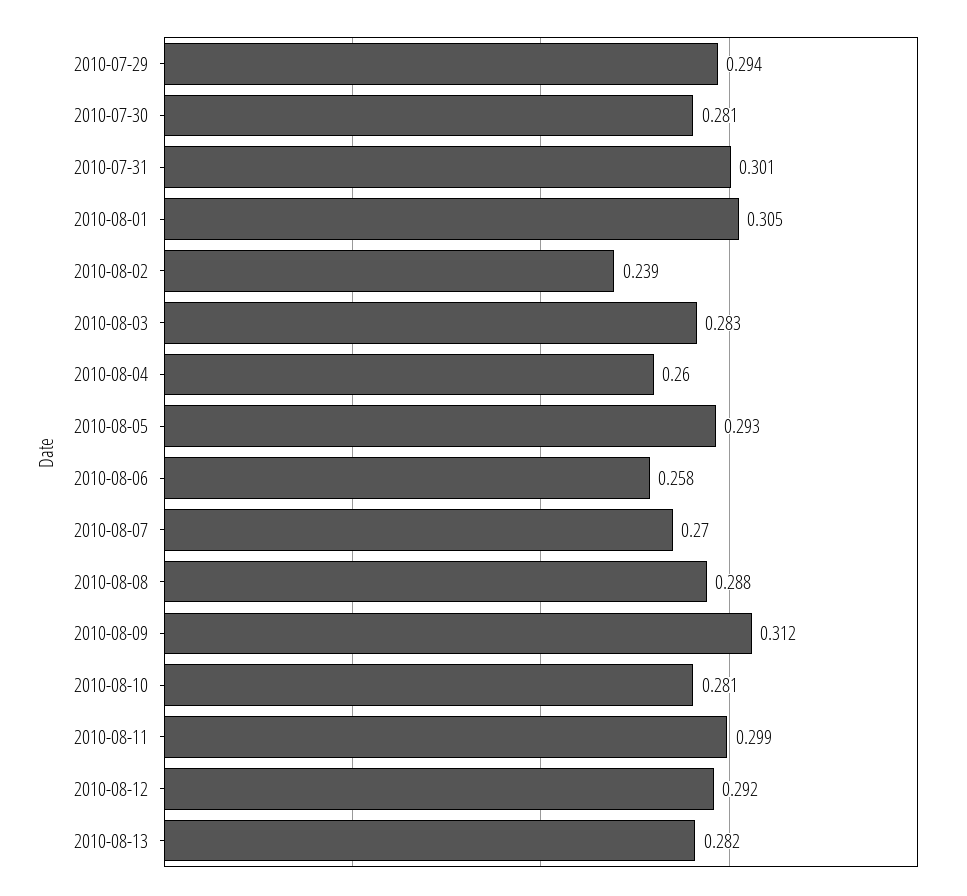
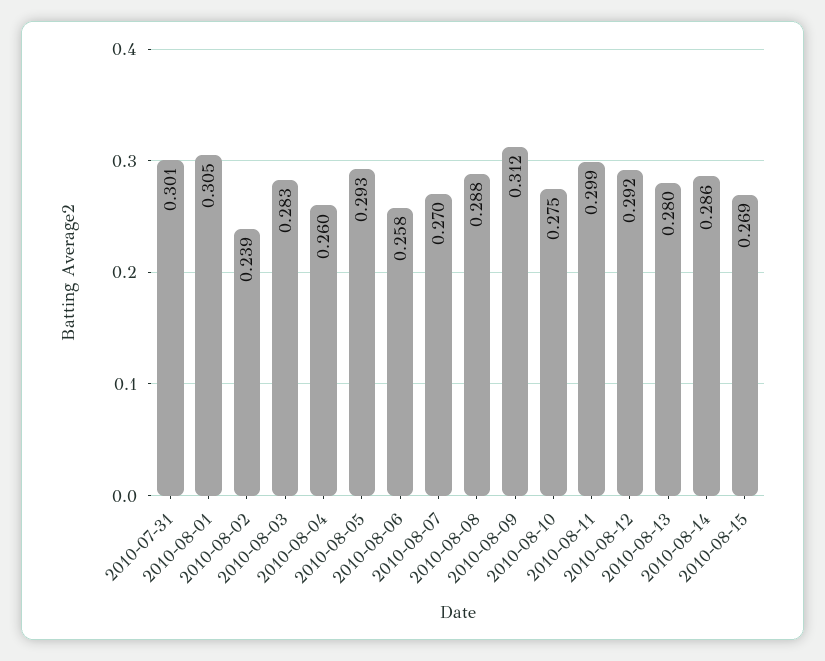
2010-07-29: 0.294 -> none
2010-07-30: 0.281 -> none
2010-08-10: 0.281 -> 0.275
2010-08-13: 0.282 -> 0.28
2010-08-14: none -> 0.286
2010-08-15: none -> 0.269

